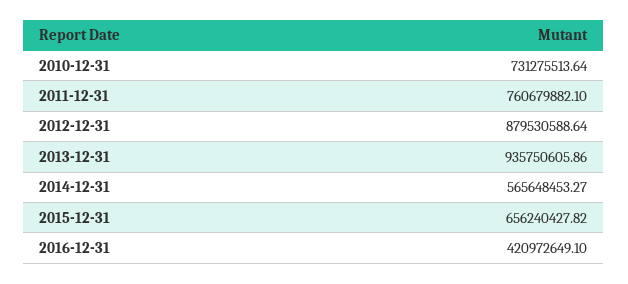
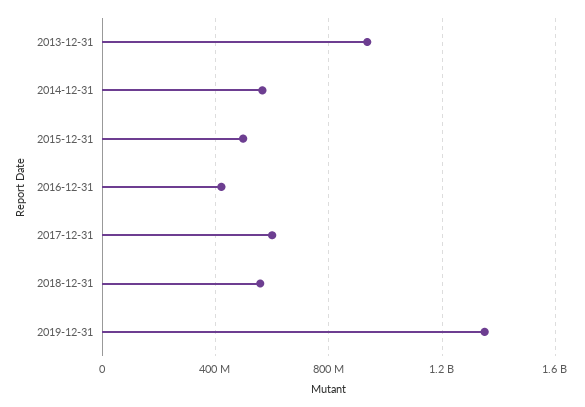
2010-12-31: 731275513.64 -> none
2011-12-31: 760679882.1 -> none
2012-12-31: 879530588.64 -> none
2015-12-31: 656240427.82 -> 500000000
2017-12-31: none -> 600000000
2018-12-31: none -> 550000000
2019-12-31: none -> 1350000000

